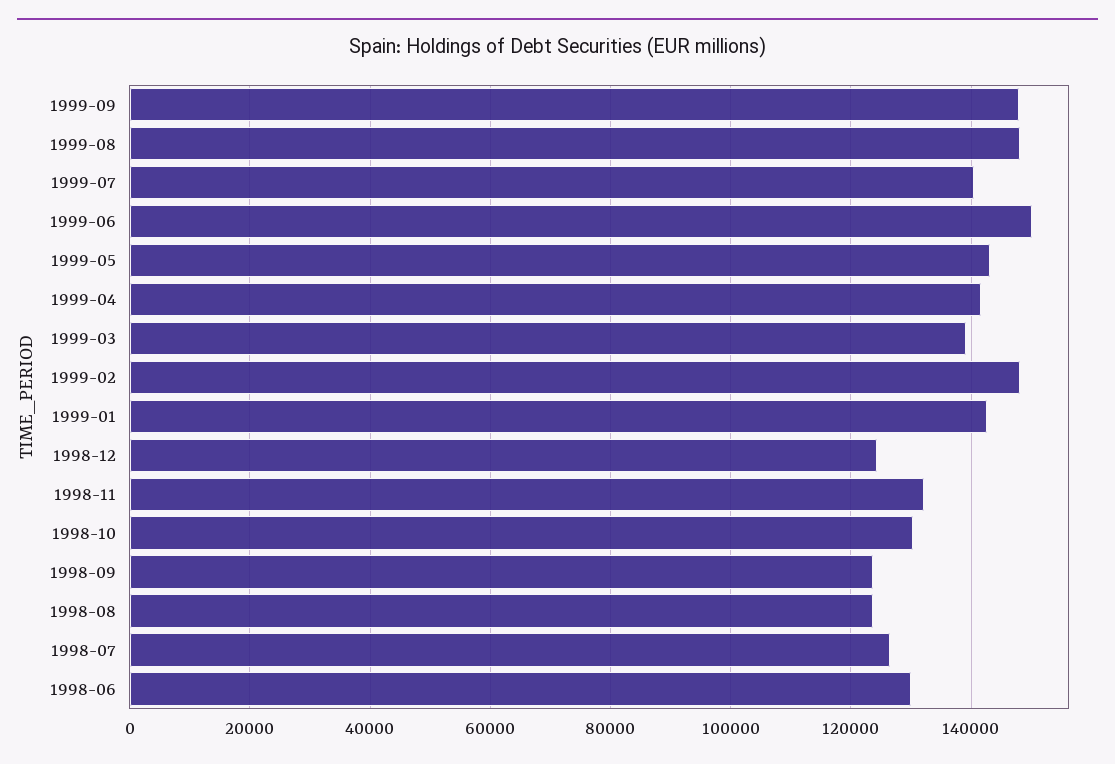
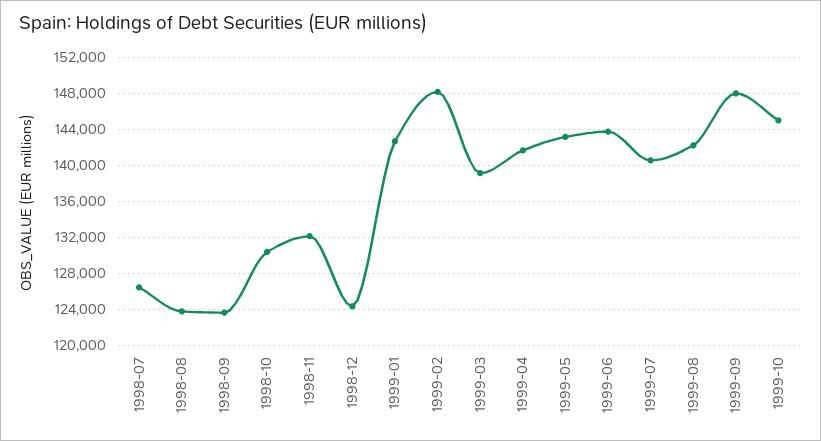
1999-08: 148000 -> 142000
1999-06: 150000 -> 144000
1998-06: 130000 -> none
1999-10: none -> 145000

